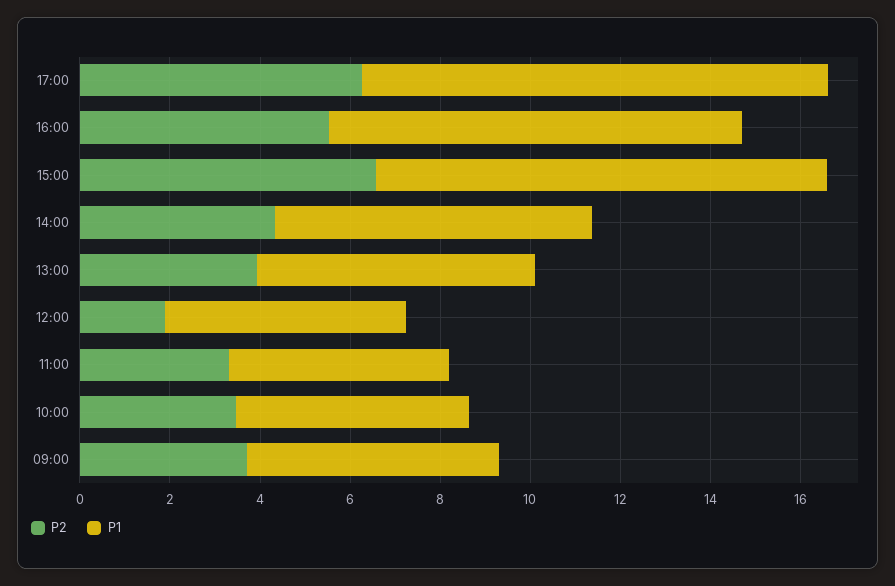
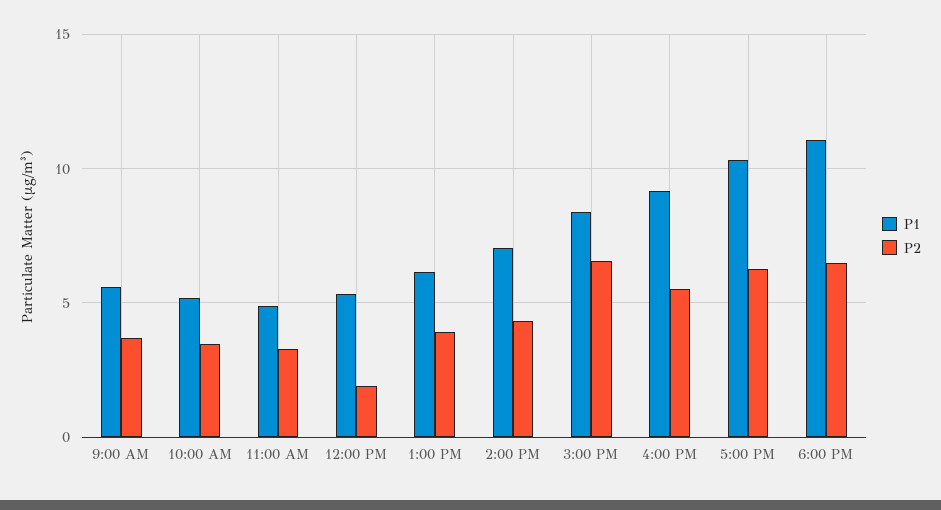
P1, 15:00: 10 -> 8.5
P1, 6:00 PM: none -> 11
P2, 6:00 PM: none -> 6.5

